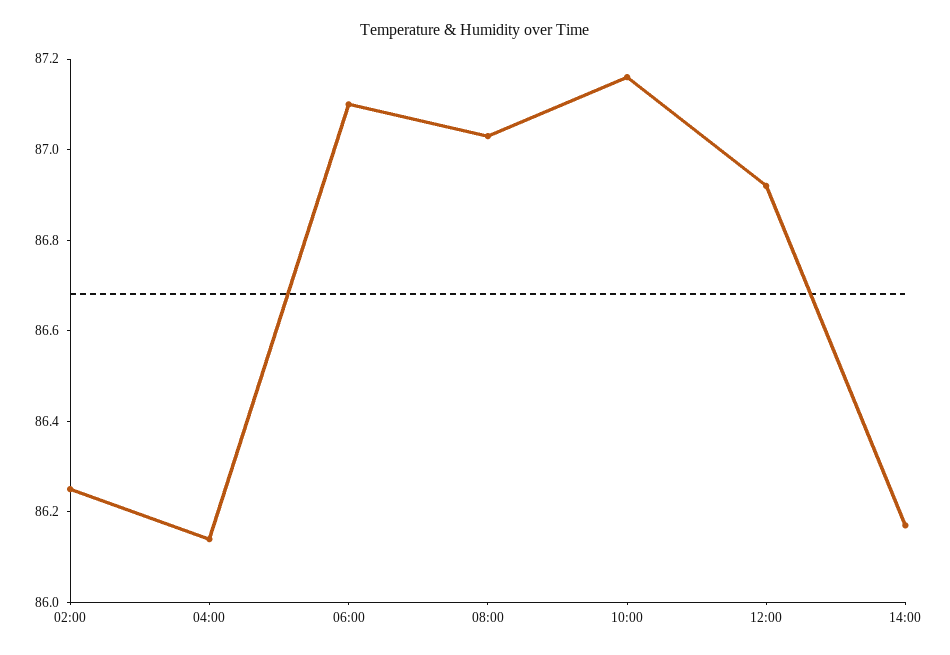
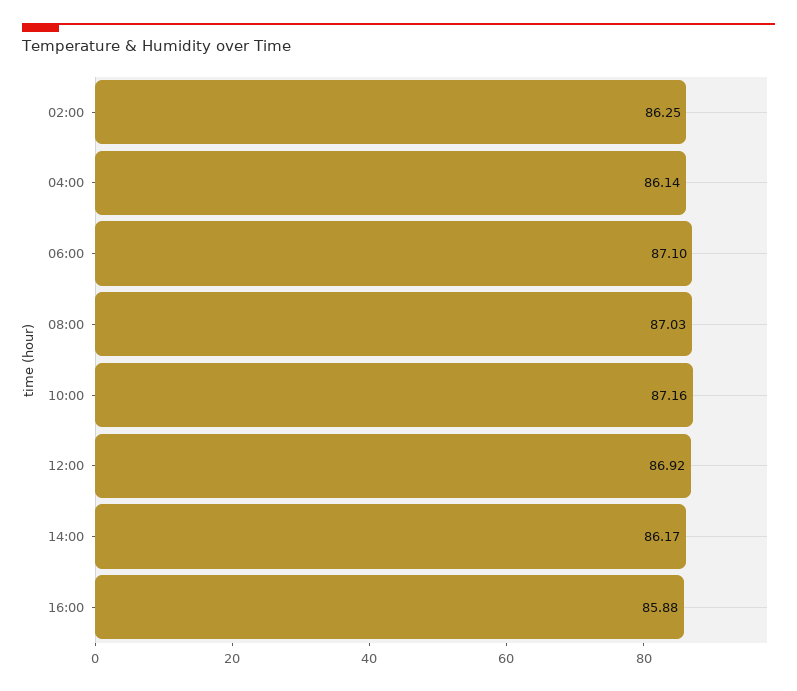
16:00: none -> 85.88

